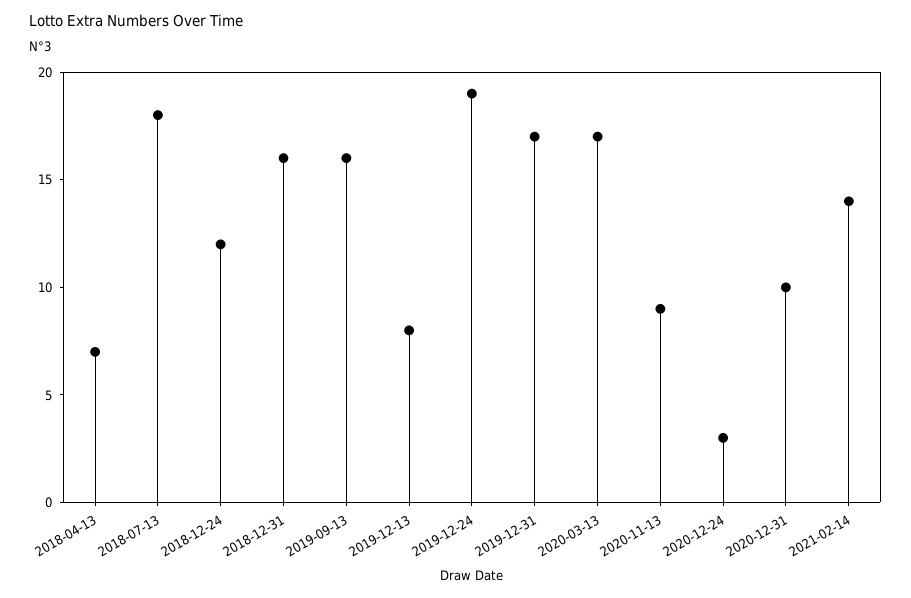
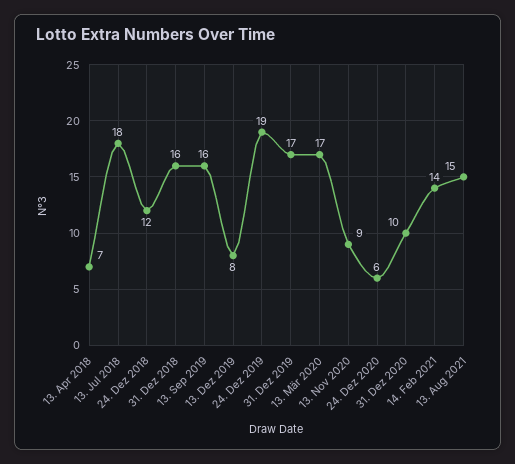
2020-12-24: 3 -> 6
13. Aug 2021: none -> 15

